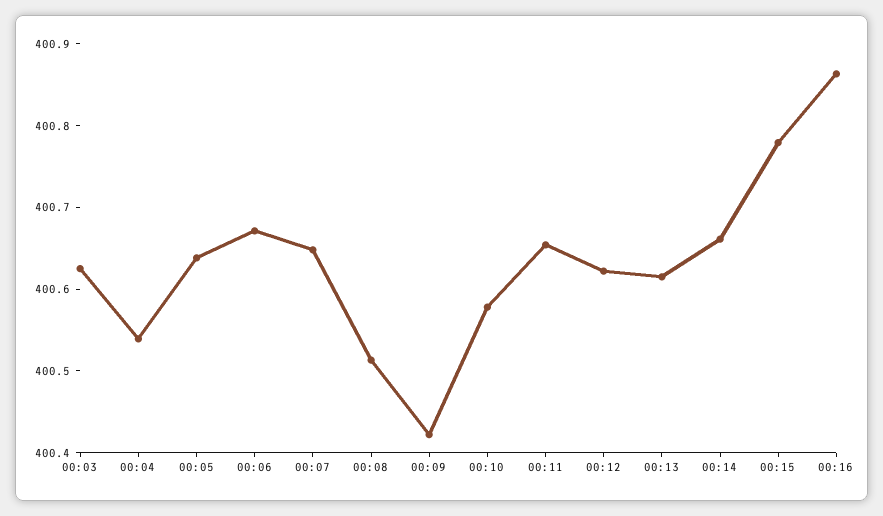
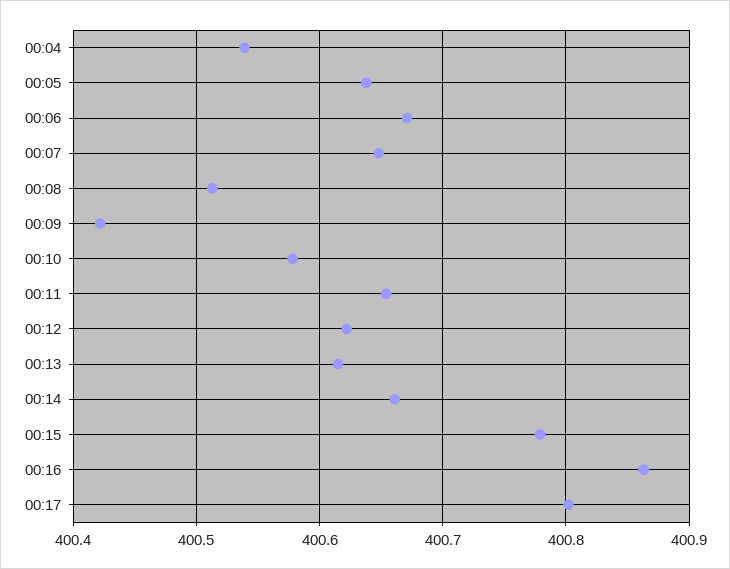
00:03: 400.62 -> none
00:17: none -> 400.8

